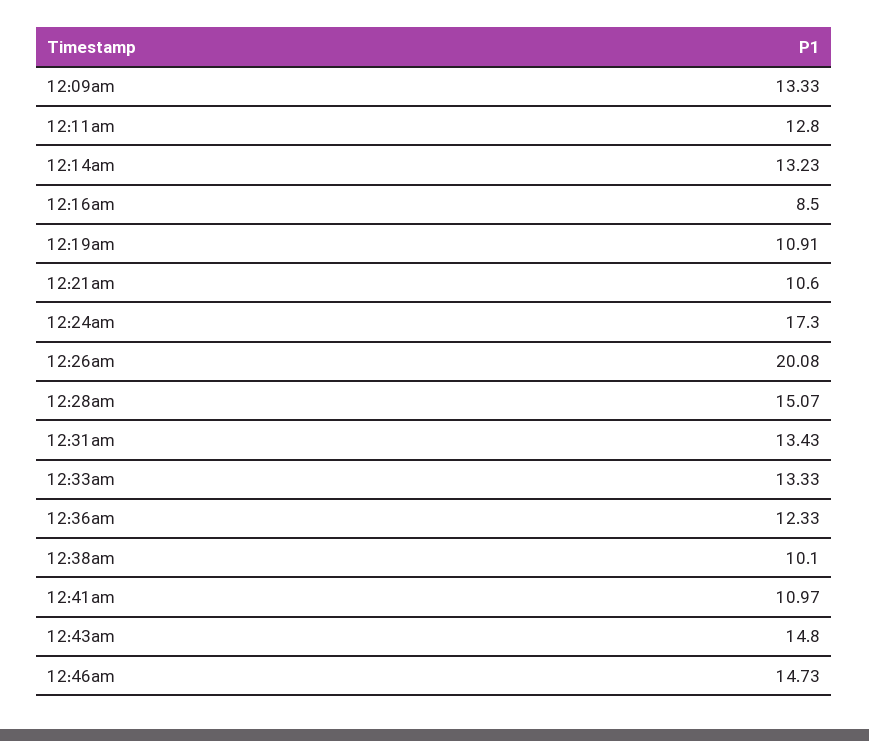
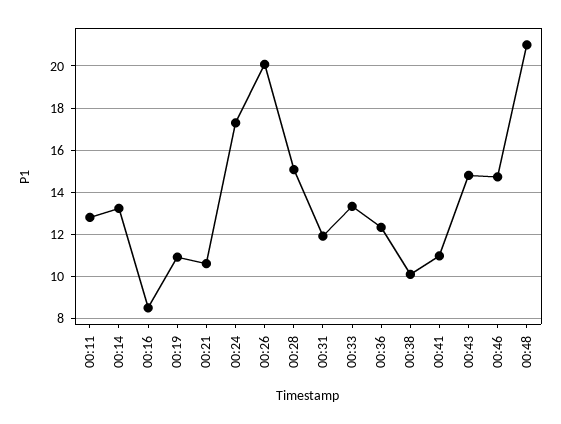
12:09am: 13.33 -> none
12:31am: 13.43 -> 12
00:48: none -> 21

